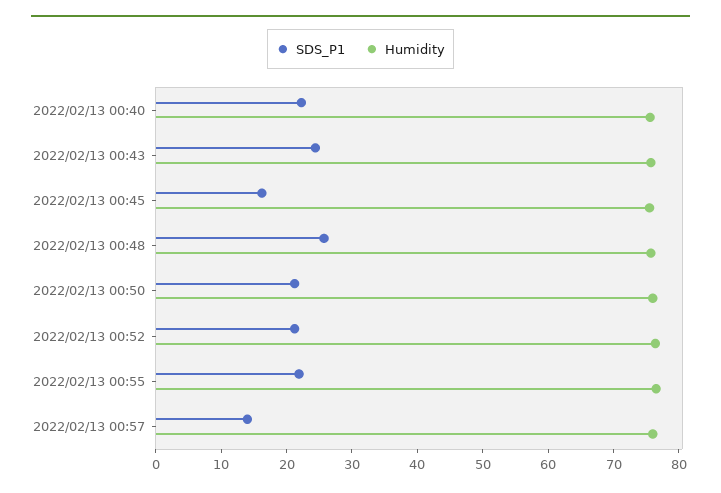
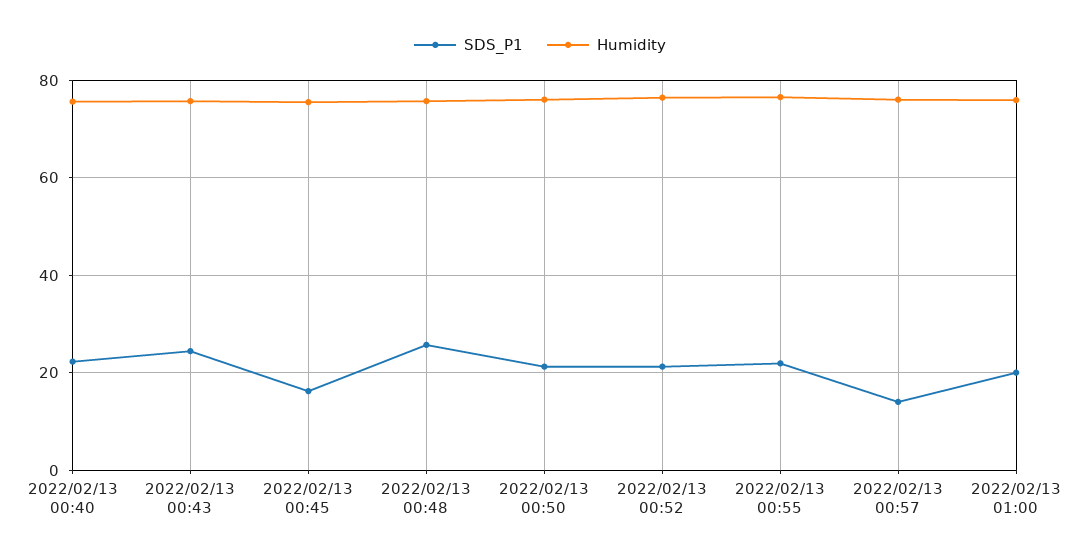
SDS_P1, 2022/02/13 01:00: none -> 20
Humidity, 2022/02/13 01:00: none -> 76

